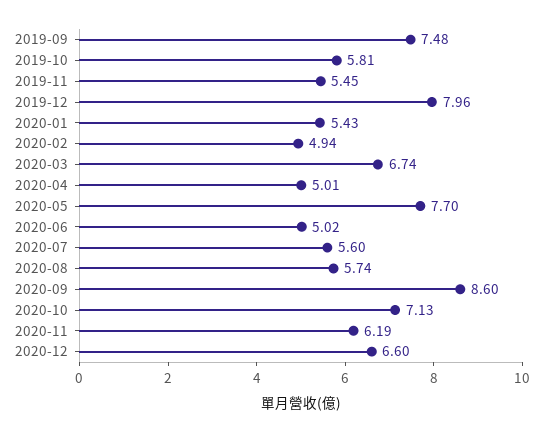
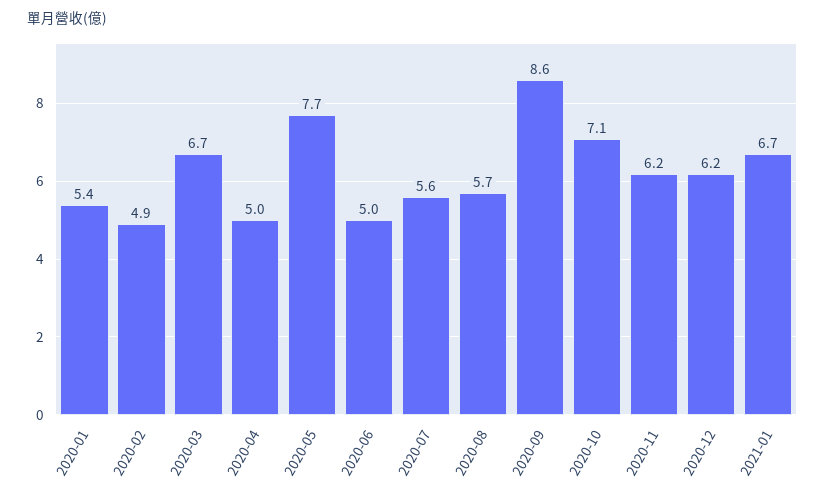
2019-09: 7.48 -> none
2019-10: 5.81 -> none
2019-11: 5.45 -> none
2019-12: 7.96 -> none
2020-12: 6.6 -> 6.2
2021-01: none -> 6.7

